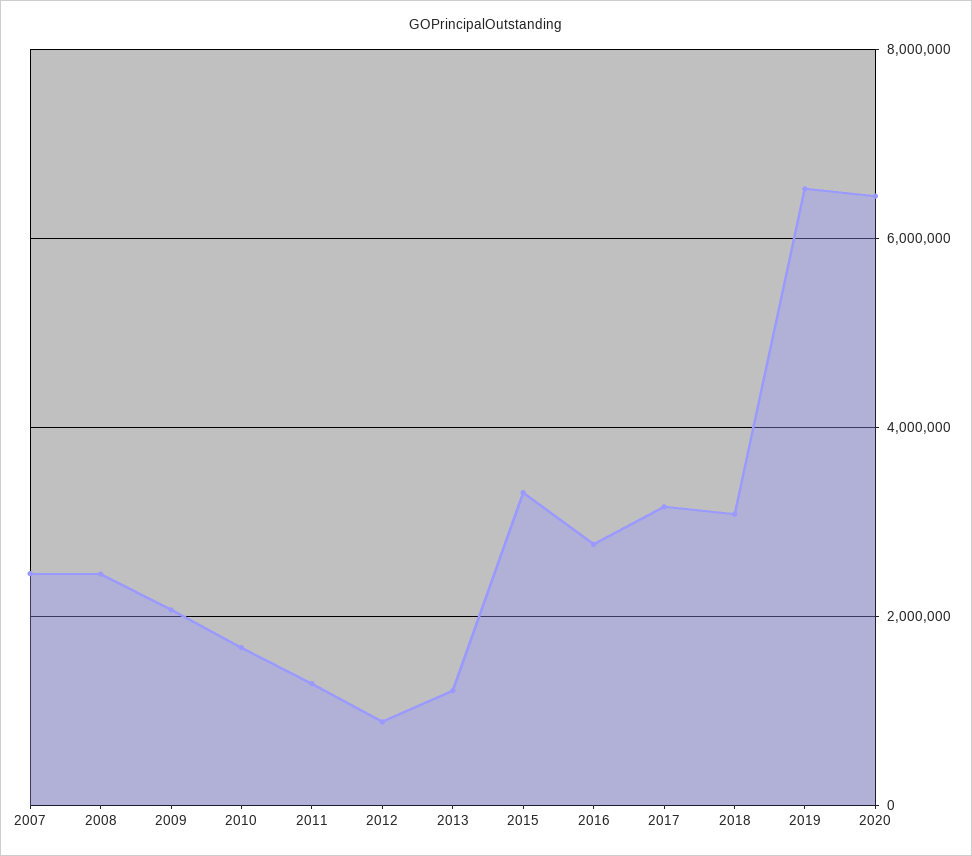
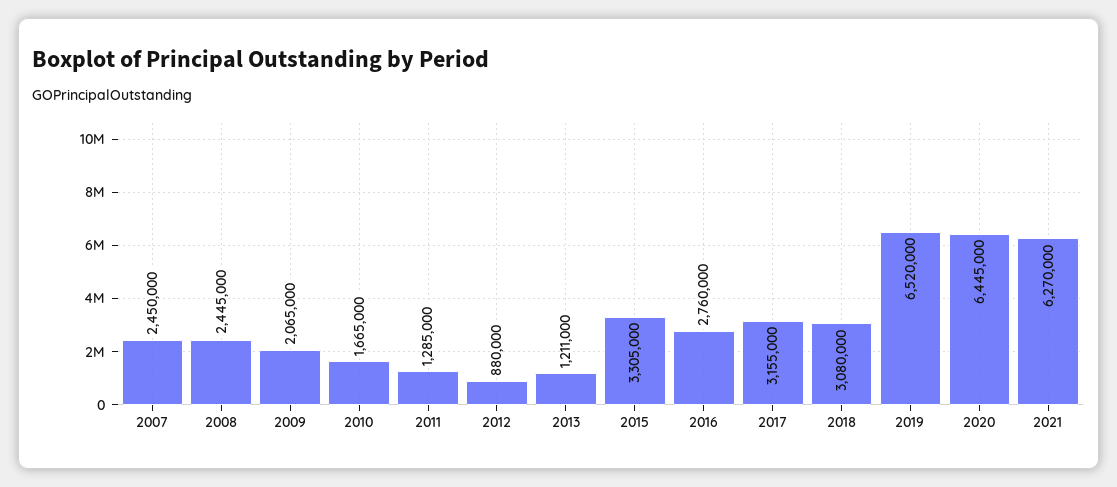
2021: none -> 6270000

